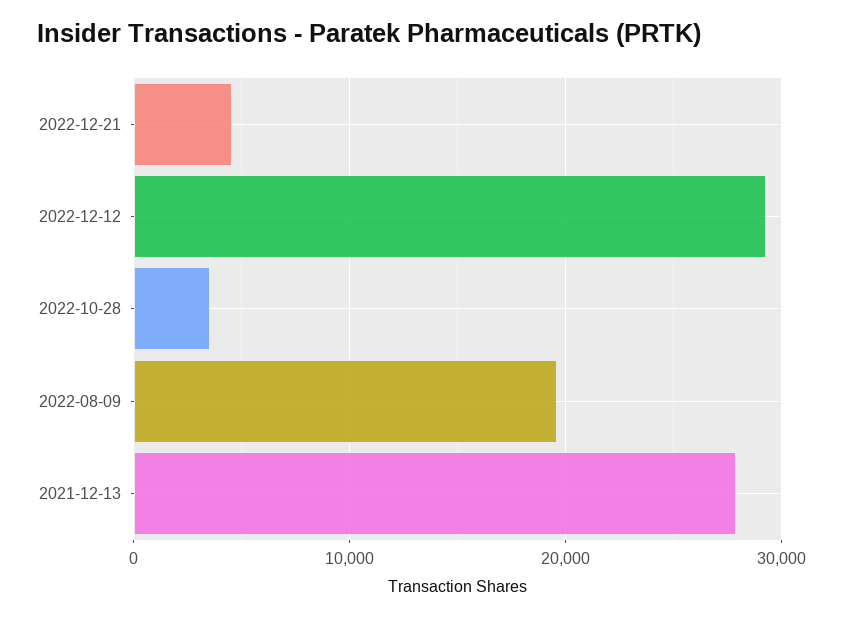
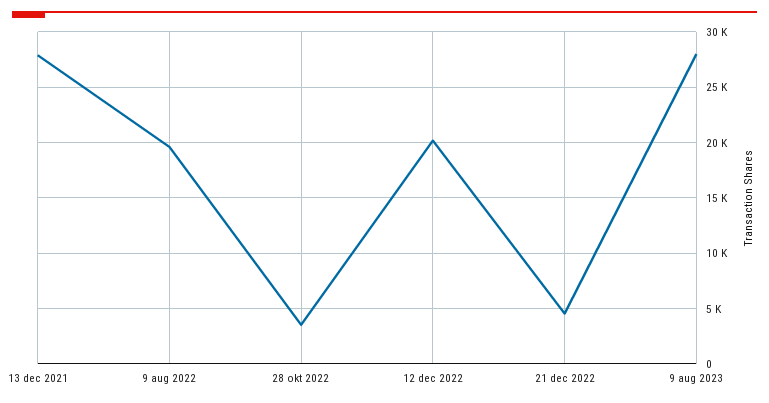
2022-12-12: 29000 -> 20000
9 aug 2023: none -> 28000

